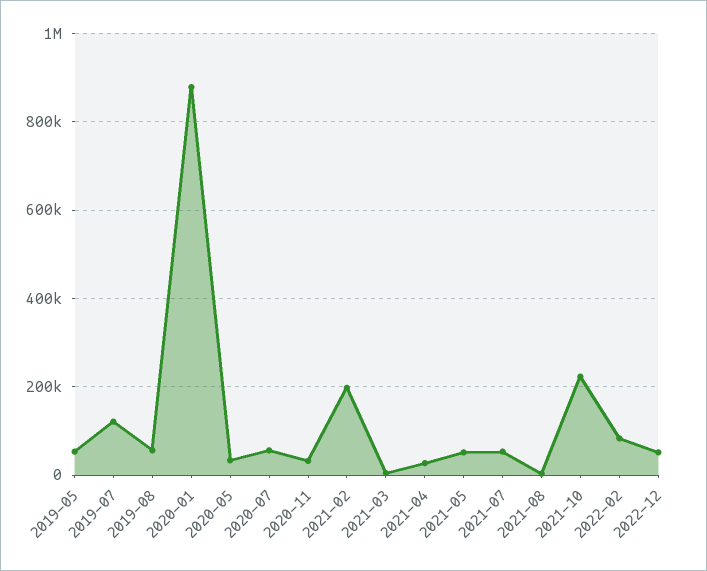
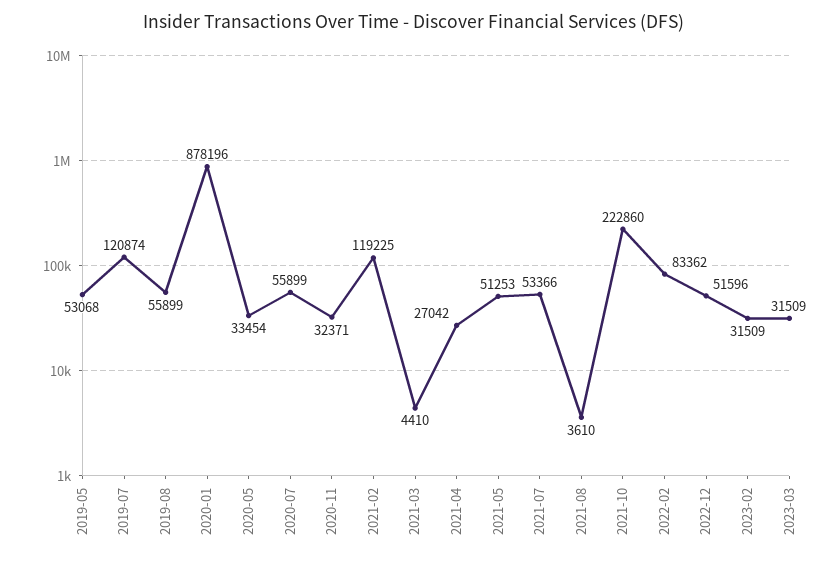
2021-02: 200000 -> 119225
2023-02: none -> 31509
2023-03: none -> 31509

